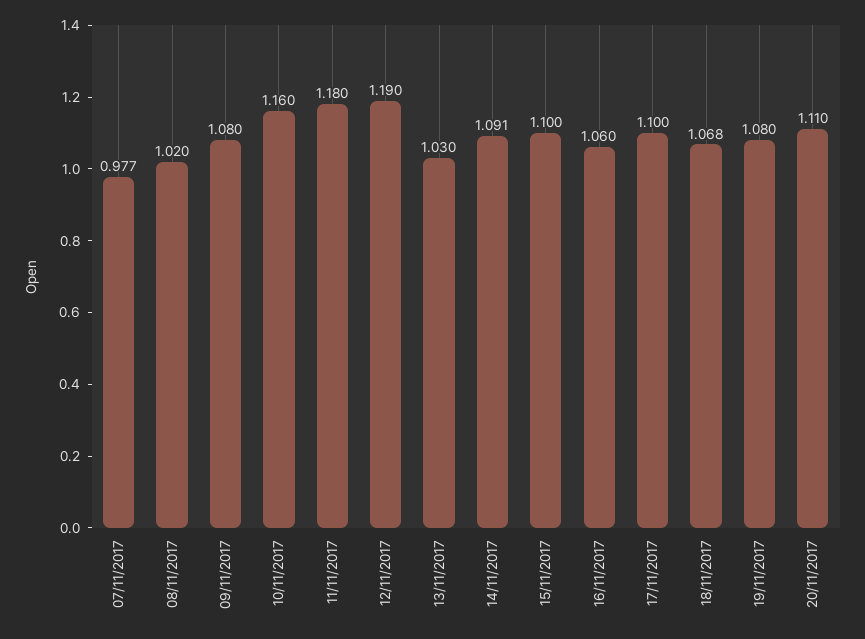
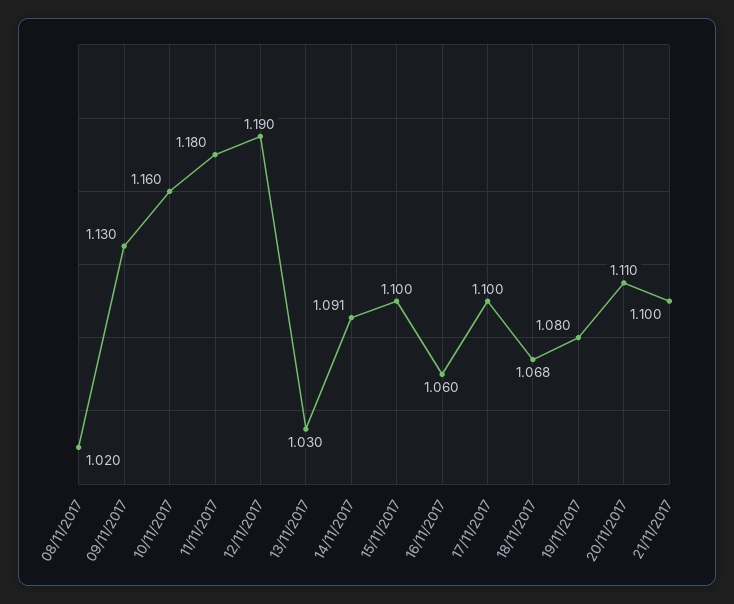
07/11/2017: 0.977 -> none
09/11/2017: 1.08 -> 1.13
21/11/2017: none -> 1.1

